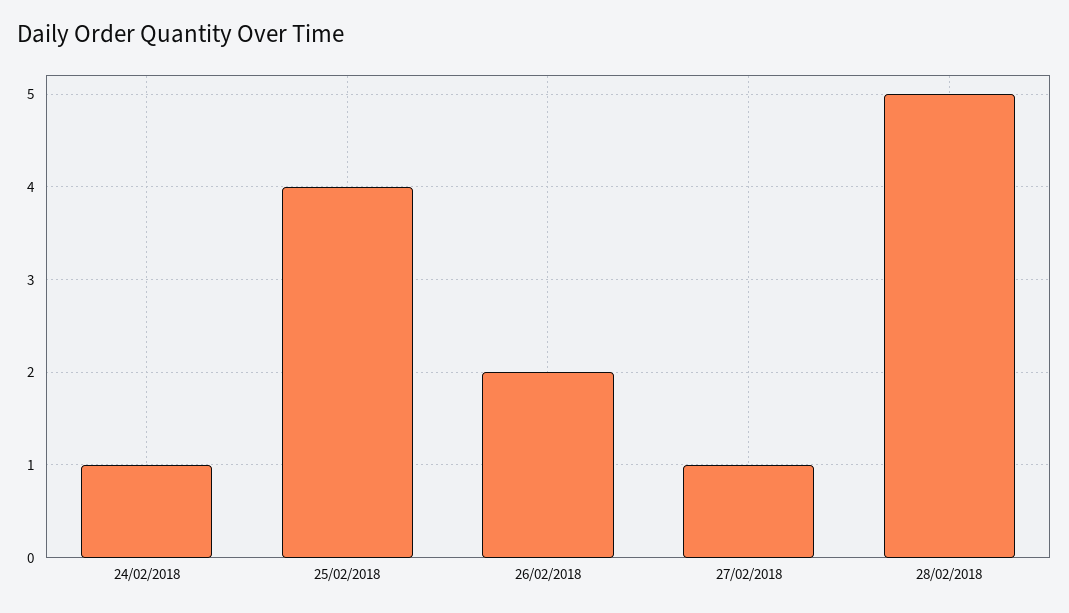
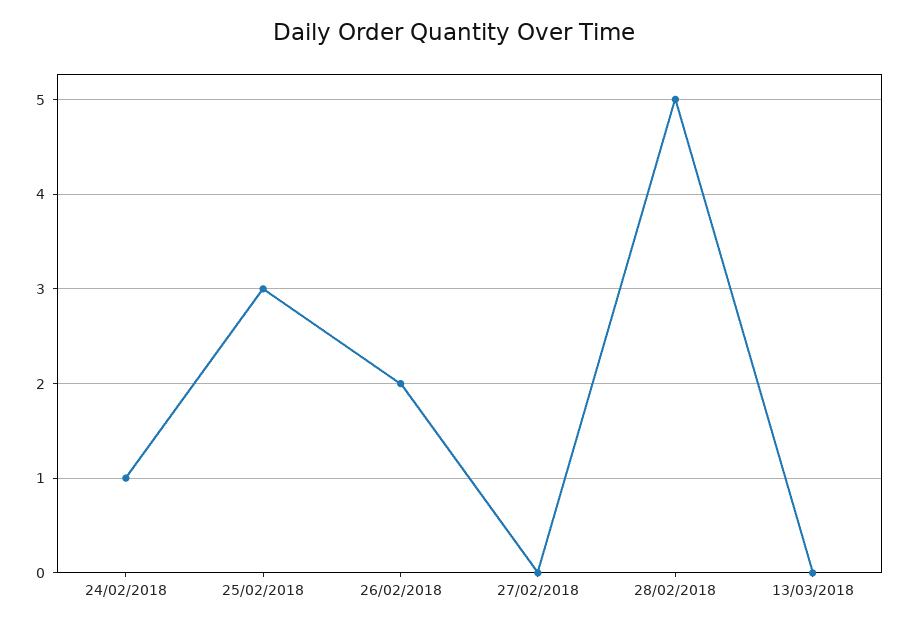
25/02/2018: 4 -> 3
27/02/2018: 1 -> 0
13/03/2018: none -> 0

